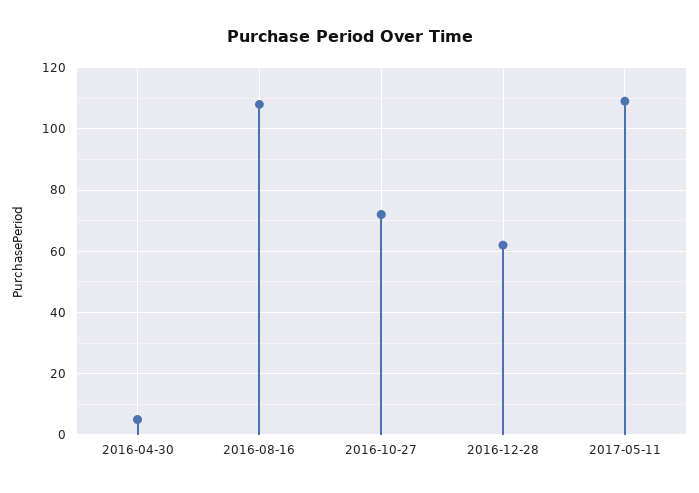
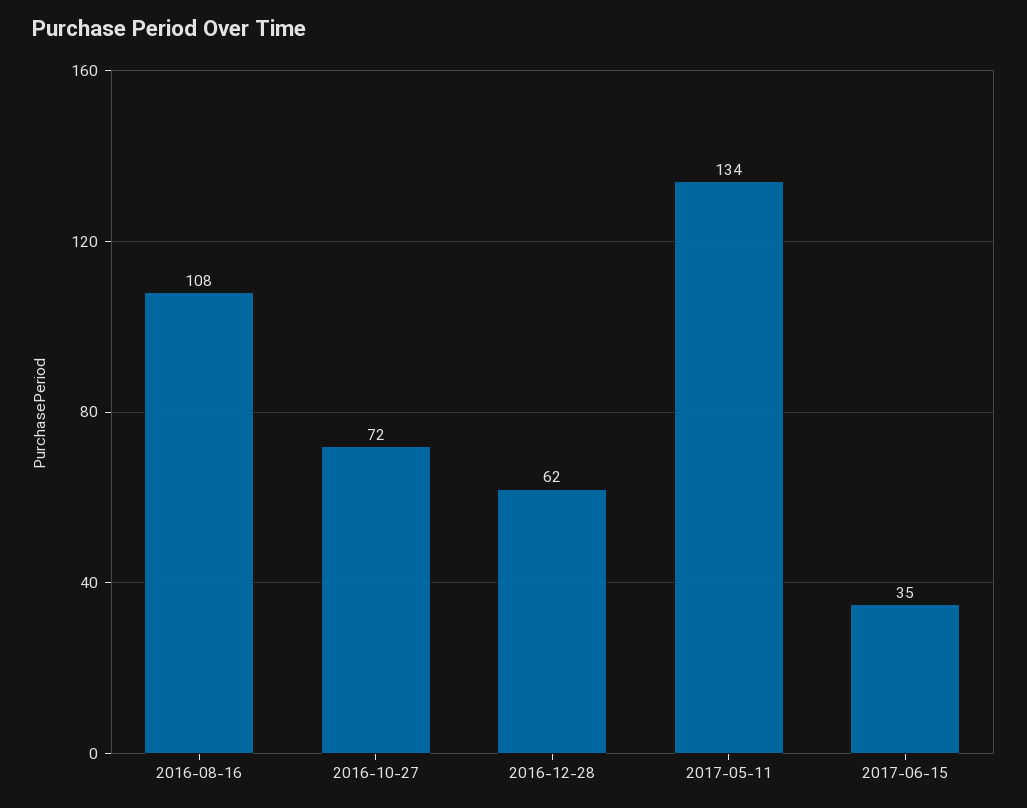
2016-04-30: 5 -> none
2017-05-11: 110 -> 134
2017-06-15: none -> 35

